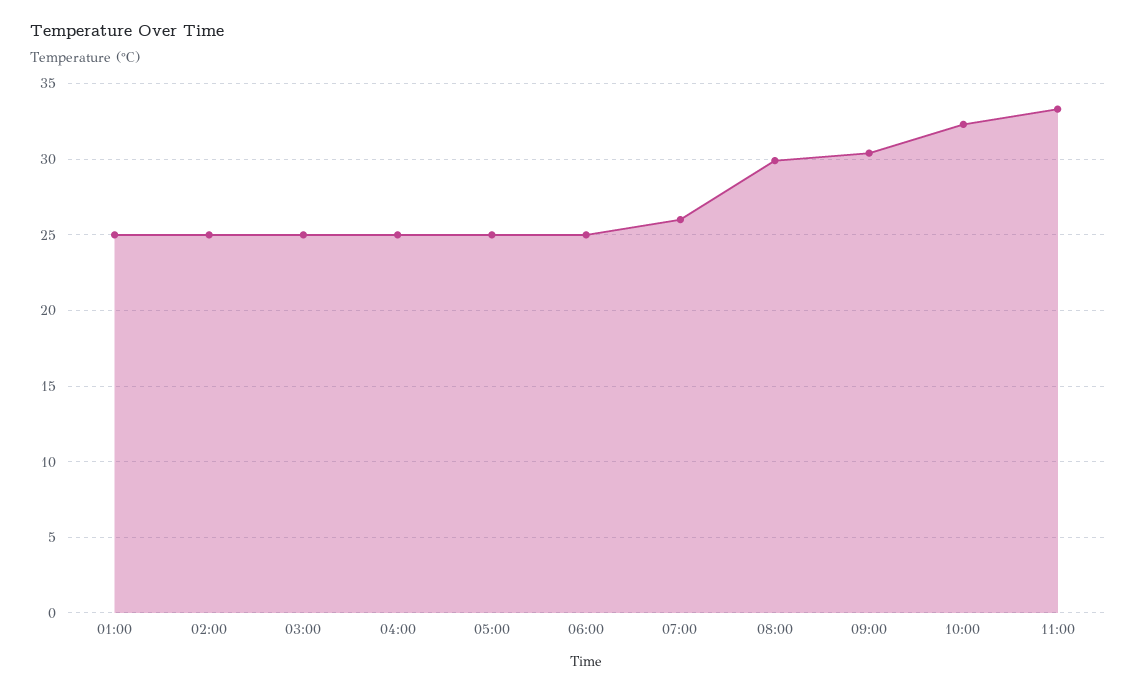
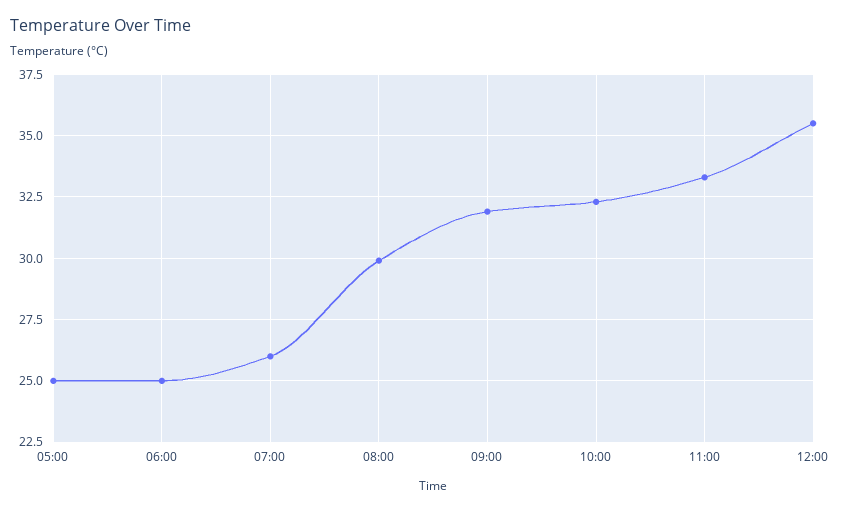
01:00: 25 -> none
02:00: 25 -> none
03:00: 25 -> none
04:00: 25 -> none
09:00: 30.5 -> 32
12:00: none -> 35.5

